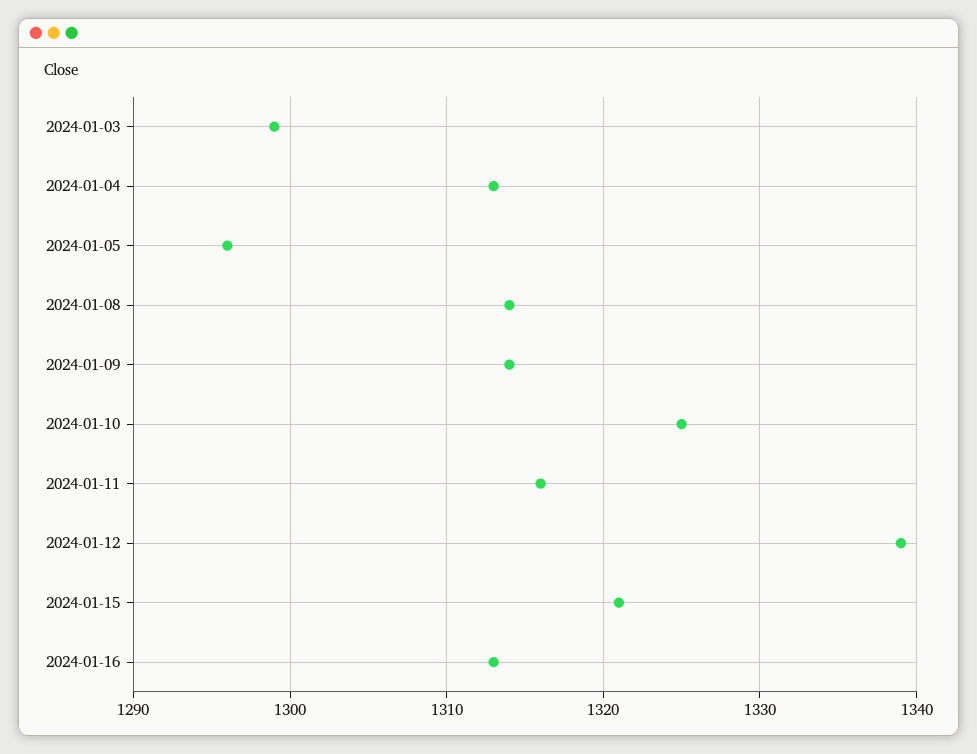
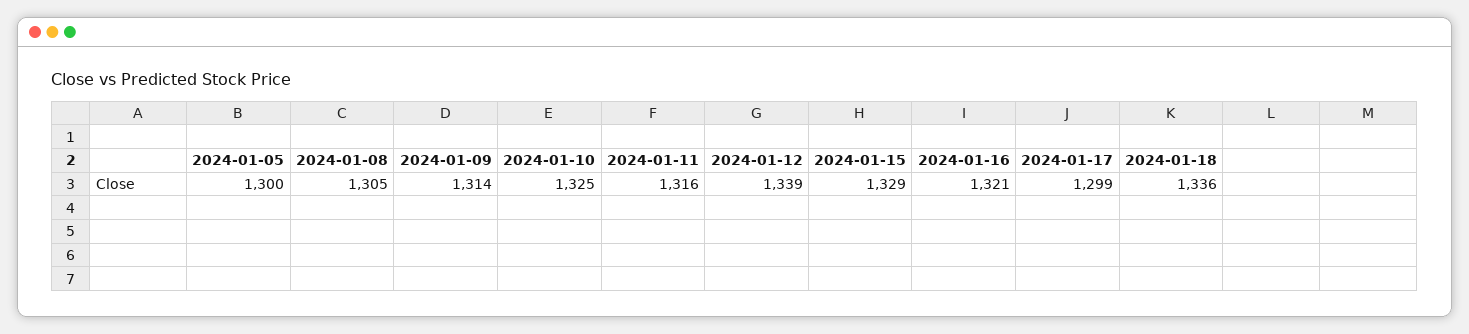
2024-01-03: 1299 -> none
2024-01-04: 1313 -> none
2024-01-05: 1296 -> 1300
2024-01-08: 1314 -> 1305
2024-01-15: 1321 -> 1329
2024-01-16: 1313 -> 1321
2024-01-17: none -> 1299
2024-01-18: none -> 1336

